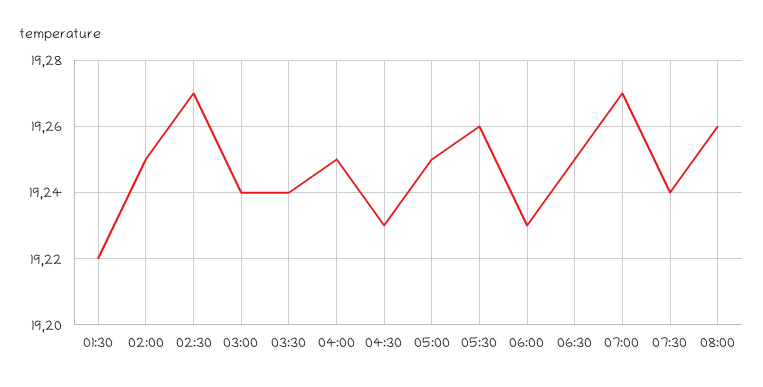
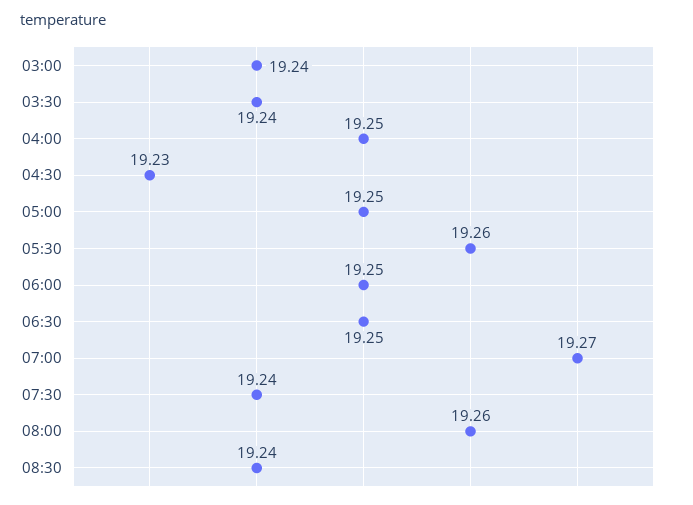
01:30: 19.22 -> none
02:00: 19.25 -> none
02:30: 19.27 -> none
06:00: 19.23 -> 19.25
08:30: none -> 19.24

